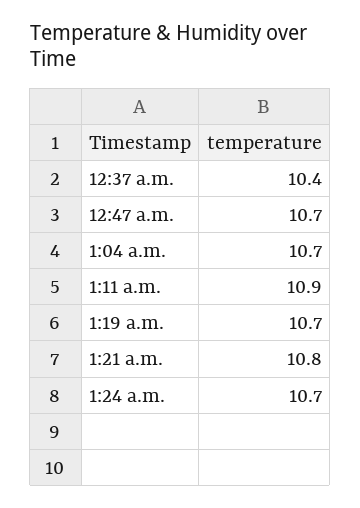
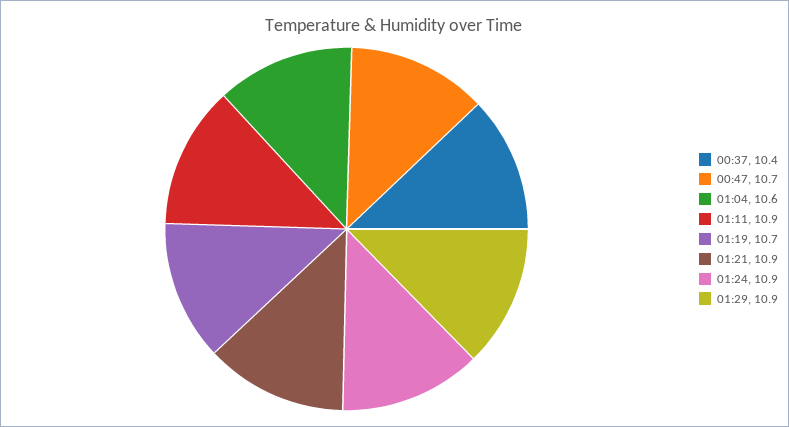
1:04 a.m.: 10.7 -> 10.6
1:21 a.m.: 10.8 -> 10.9
1:24 a.m.: 10.7 -> 10.9
01:29: none -> 10.9

